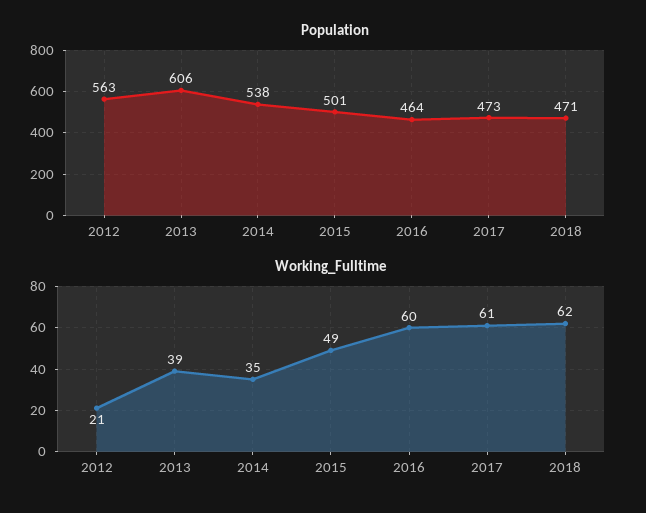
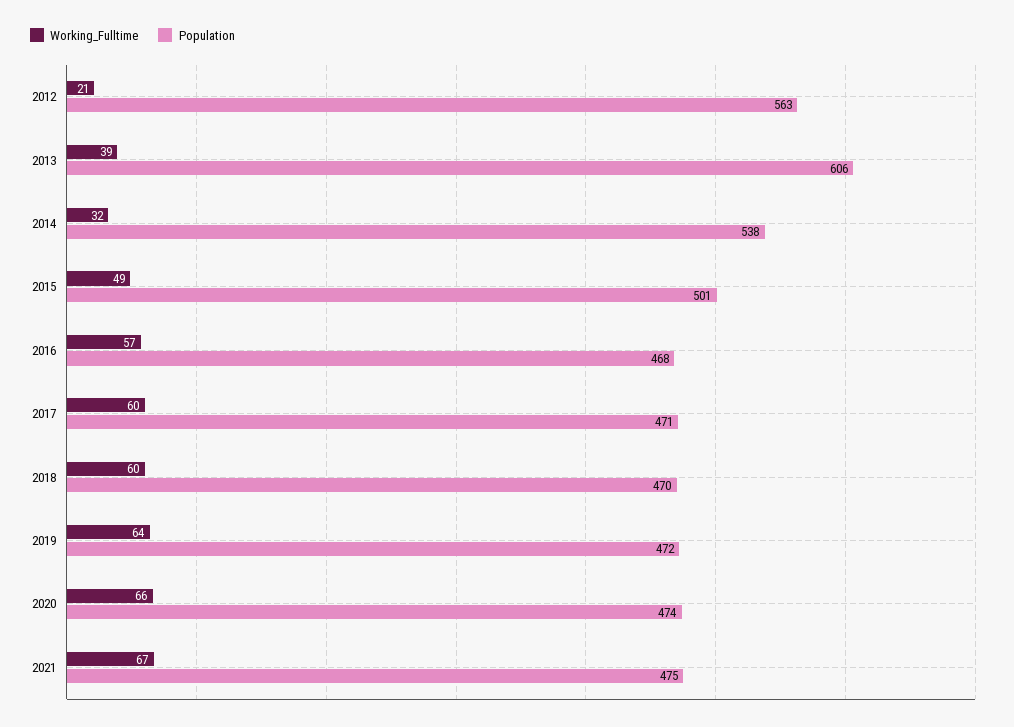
Population, 2016: 464 -> 468
Population, 2017: 473 -> 471
Population, 2018: 471 -> 470
Working_Fulltime, 2014: 35 -> 32
Working_Fulltime, 2016: 60 -> 57
Working_Fulltime, 2017: 61 -> 60
Working_Fulltime, 2018: 62 -> 60
Working_Fulltime, 2019: none -> 64
Population, 2019: none -> 472
Working_Fulltime, 2020: none -> 66
Population, 2020: none -> 474
Working_Fulltime, 2021: none -> 67
Population, 2021: none -> 475

